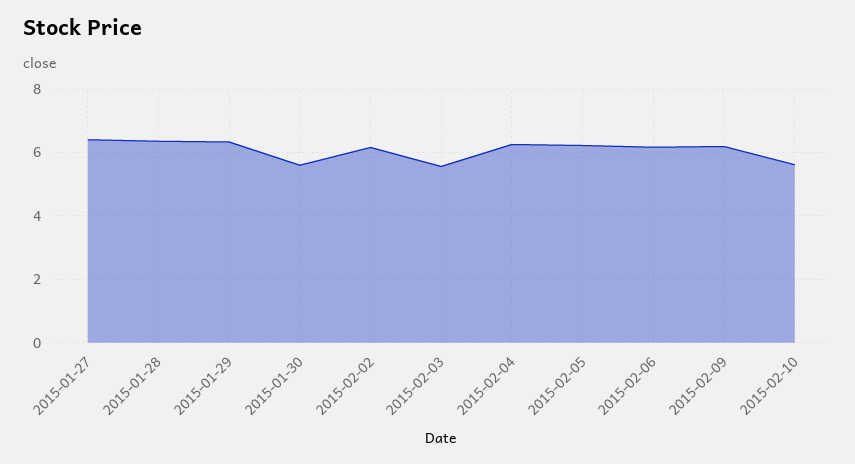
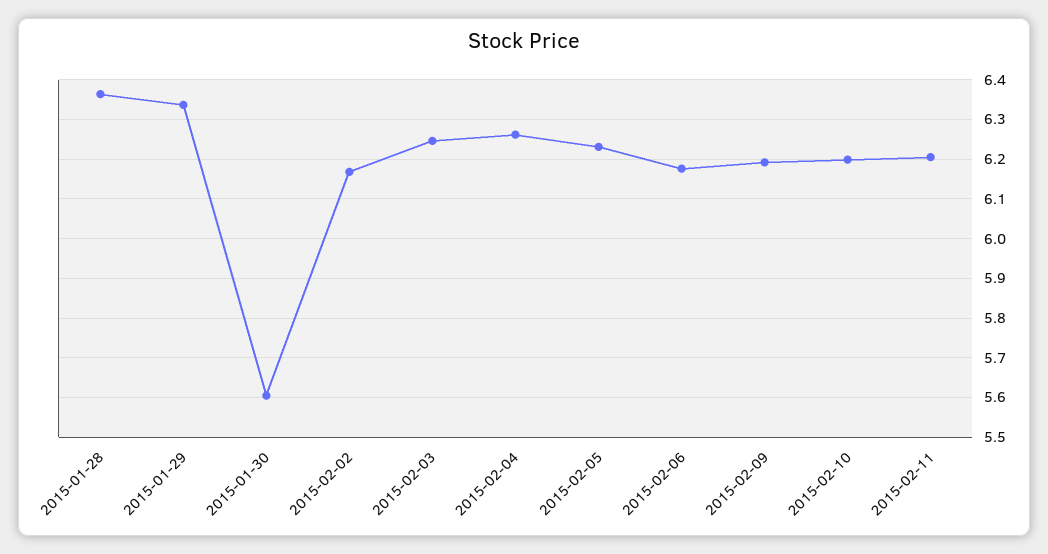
2015-01-27: 6.4 -> none
2015-02-03: 5.6 -> 6.24
2015-02-10: 5.6 -> 6.2
2015-02-11: none -> 6.2

